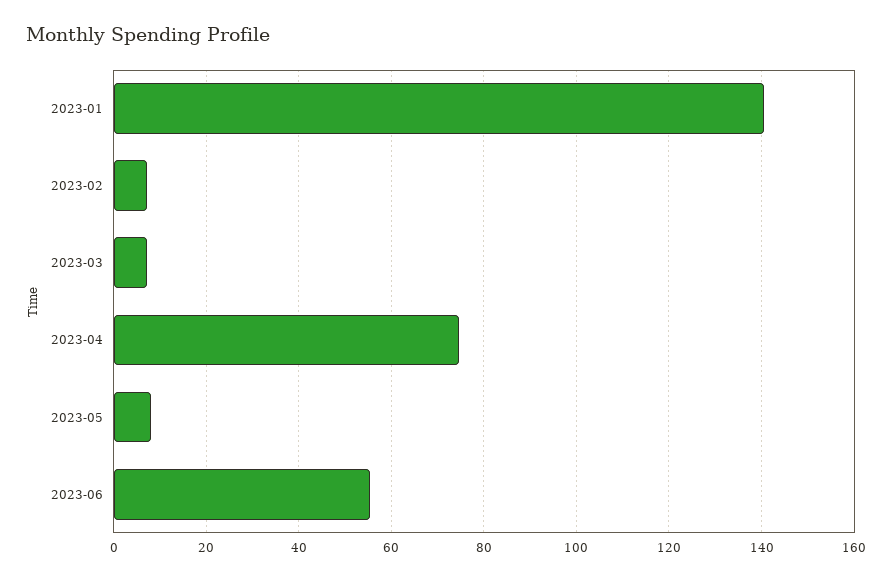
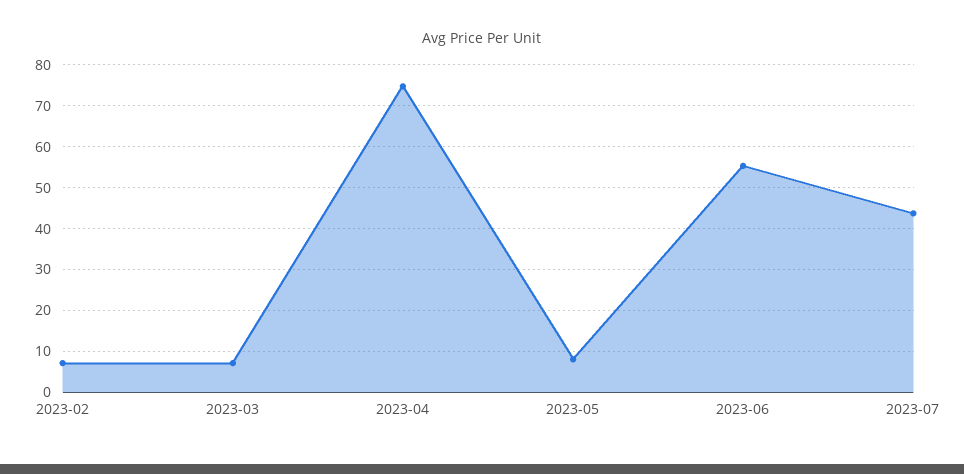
2023-01: 140 -> none
2023-07: none -> 44

